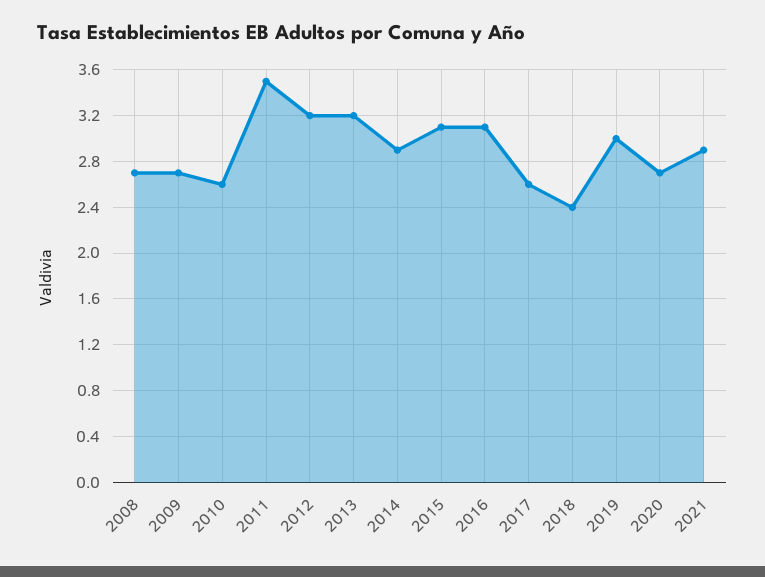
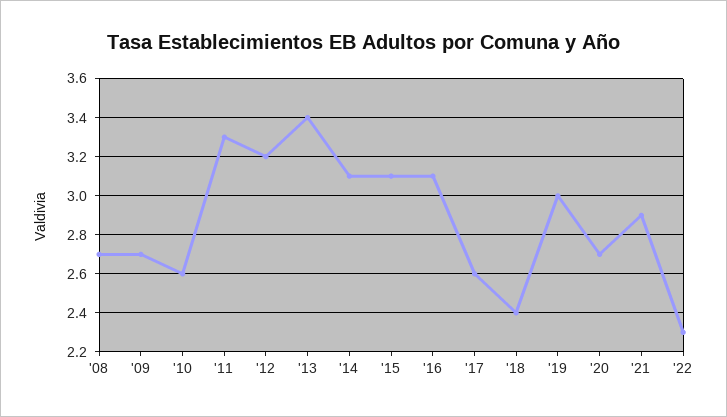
2011: 3.5 -> 3.3
2013: 3.2 -> 3.4
2014: 2.9 -> 3.1
'22: none -> 2.3

